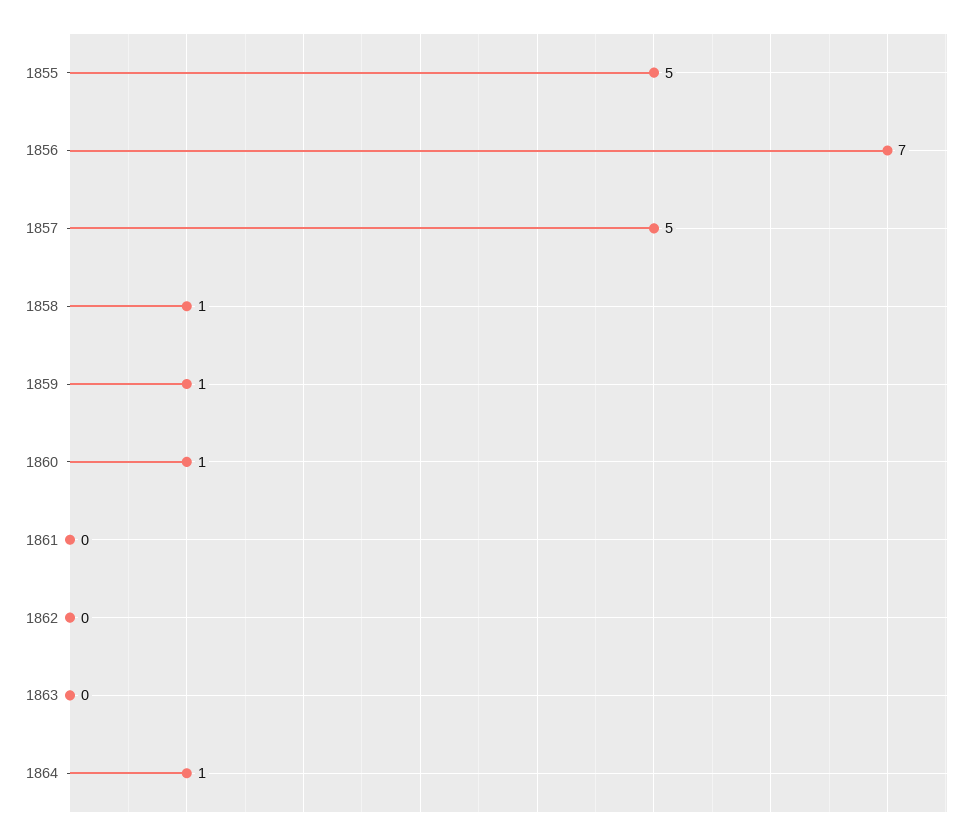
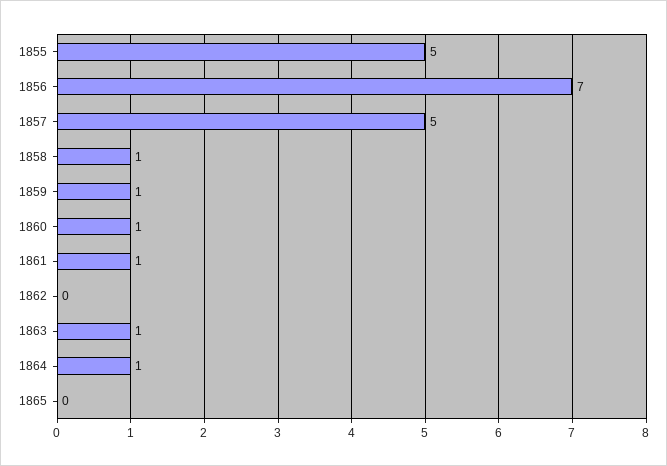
1861: 0 -> 1
1863: 0 -> 1
1865: none -> 0

